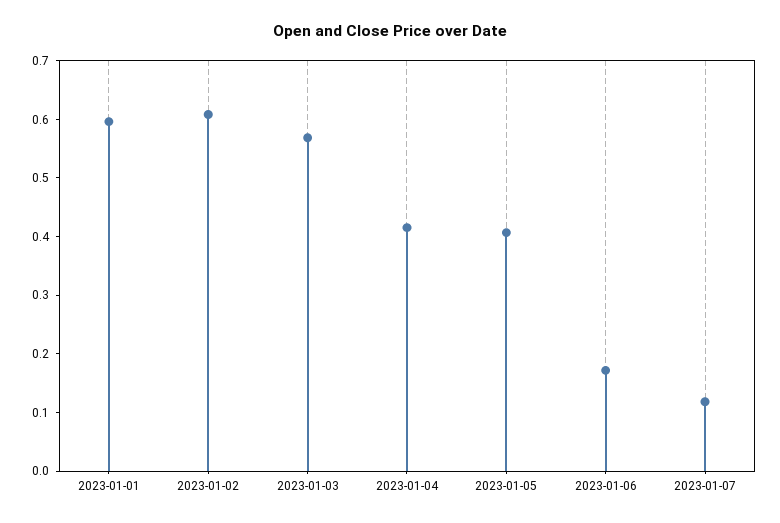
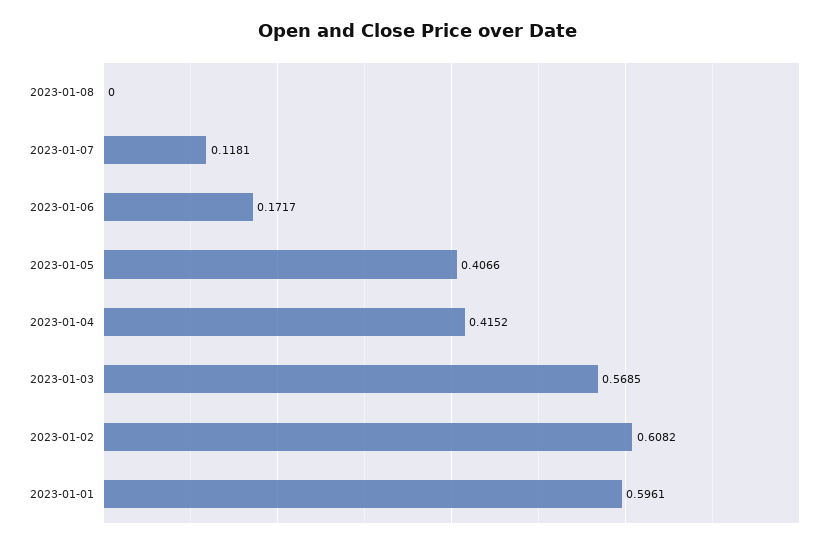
2023-01-08: none -> 0

